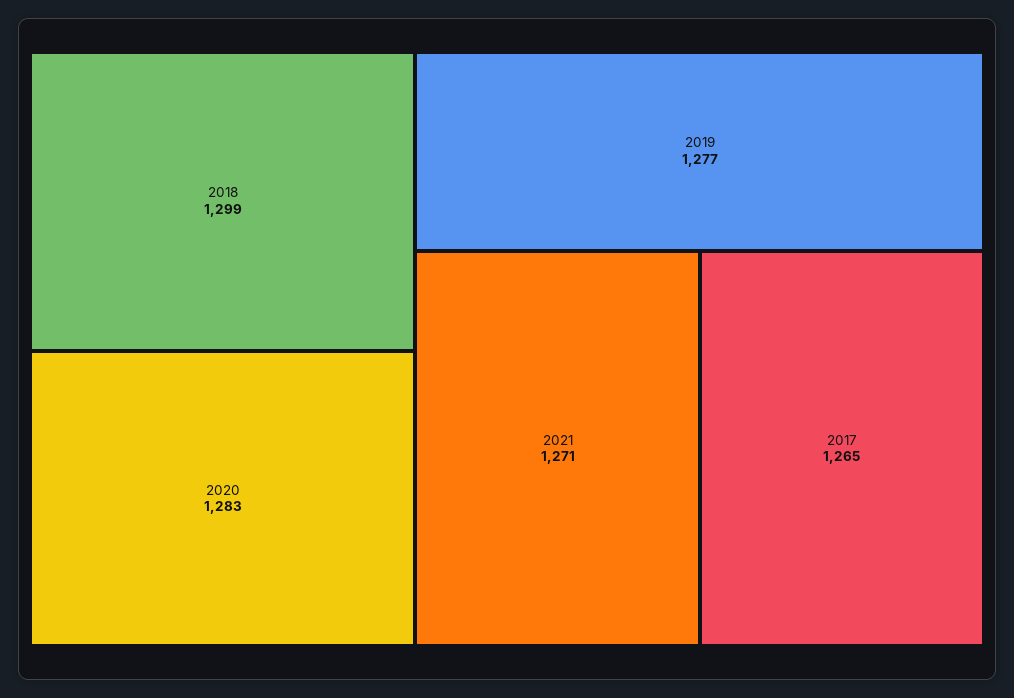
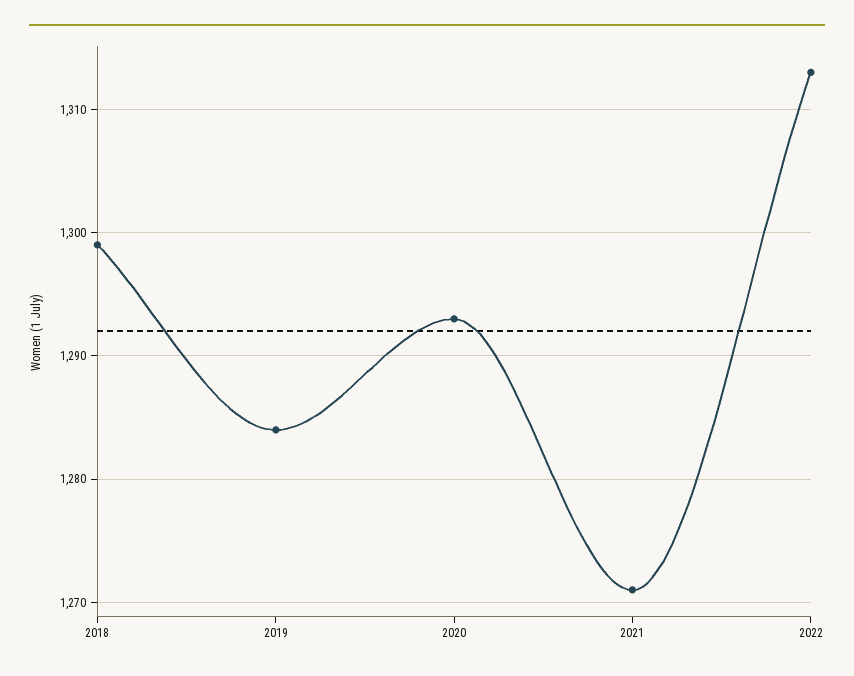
2020: 1283 -> 1293
2019: 1277 -> 1284
2017: 1265 -> none
2022: none -> 1313

